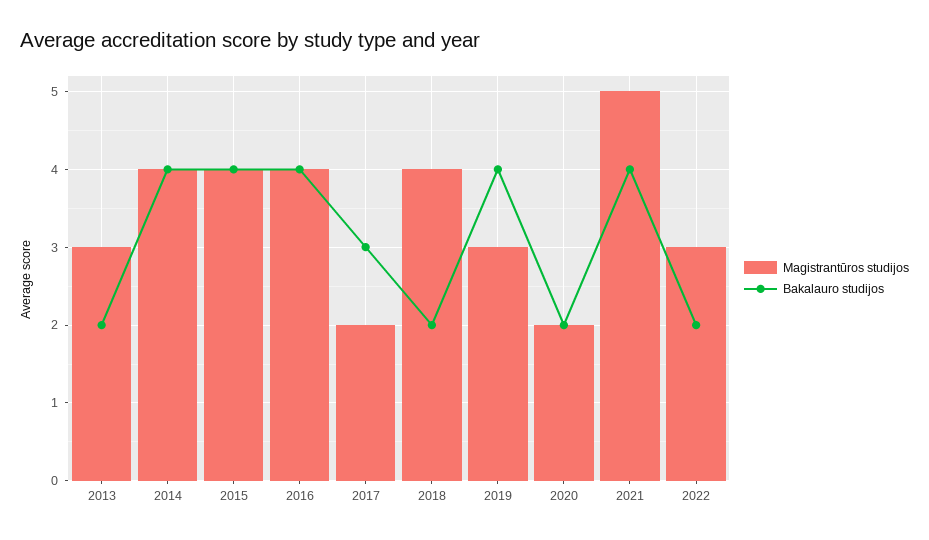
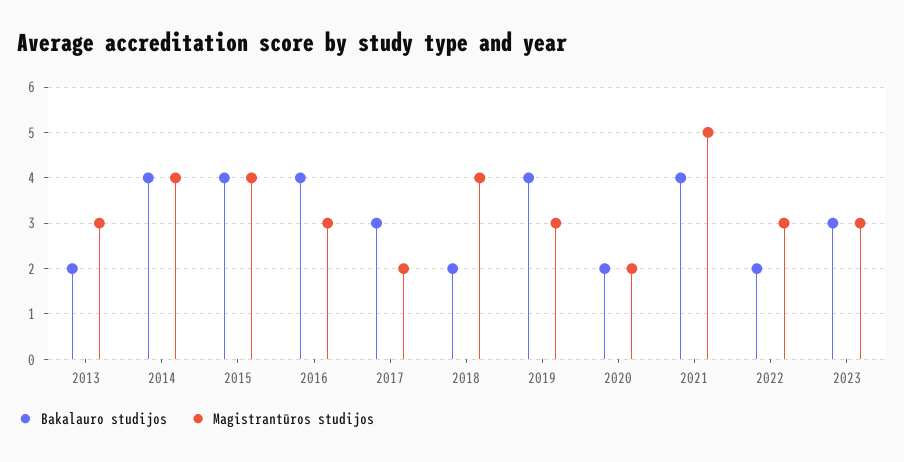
Magistrantūros studijos, 2016: 4 -> 3
Bakalauro studijos, 2023: none -> 3
Magistrantūros studijos, 2023: none -> 3

